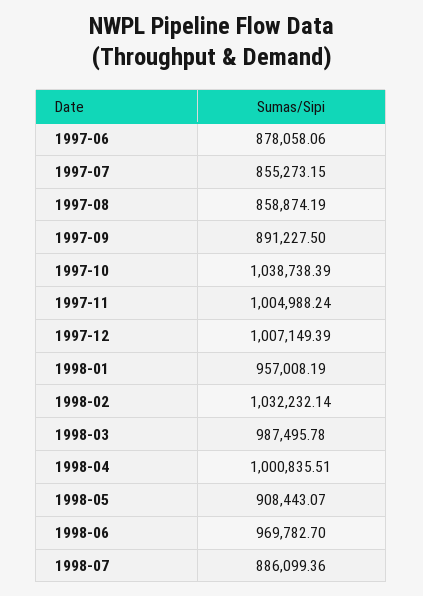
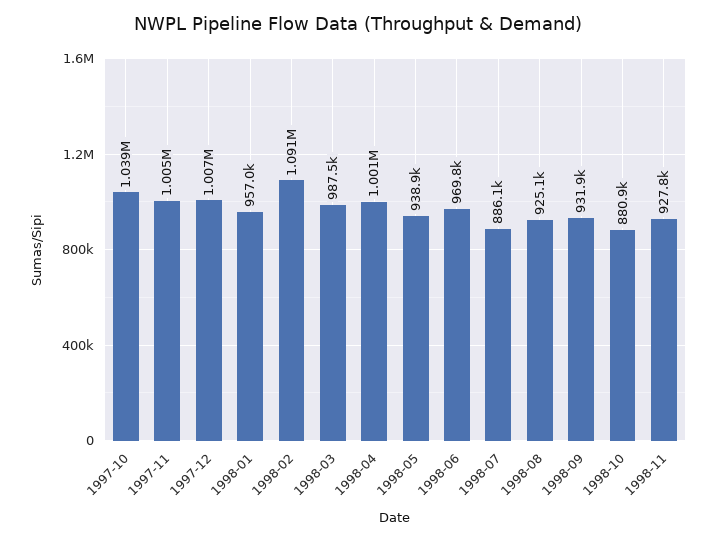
1997-06: 878058.06 -> none
1997-07: 855273.15 -> none
1997-08: 858874.19 -> none
1997-09: 891227.5 -> none
1998-02: 1032232.14 -> 1091000
1998-05: 908443.07 -> 938900
1998-08: none -> 925100
1998-09: none -> 931900
1998-10: none -> 880900
1998-11: none -> 927800

